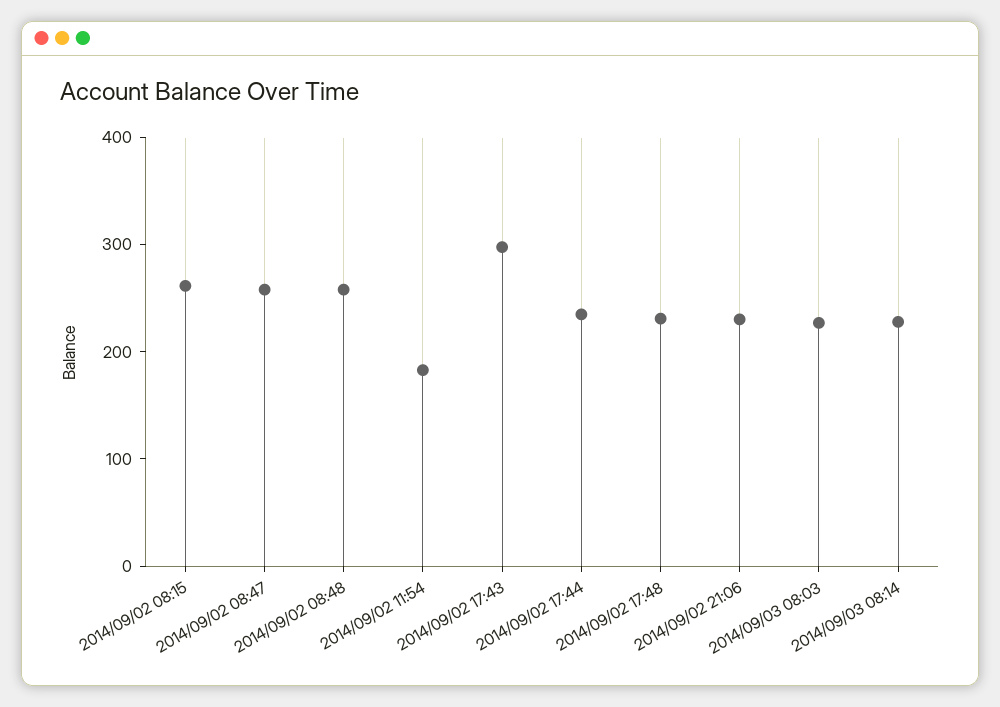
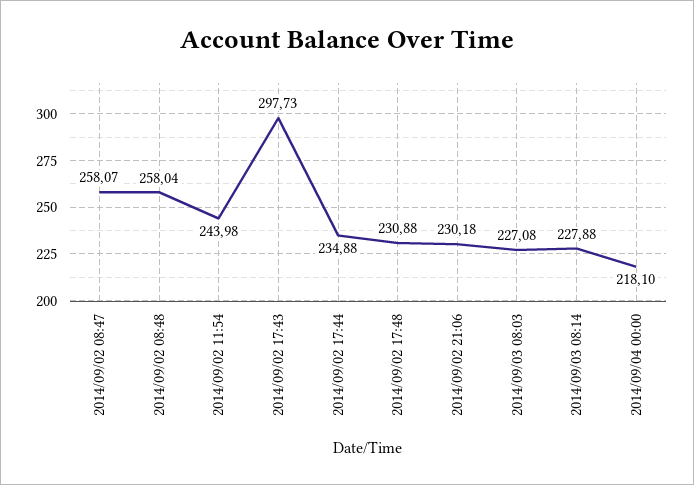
2014/09/02 08:15: 260 -> none
2014/09/02 11:54: 180 -> 243.98
2014/09/04 00:00: none -> 218.1

